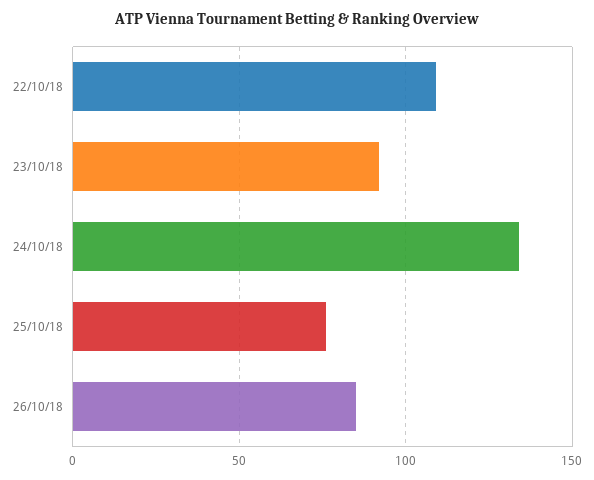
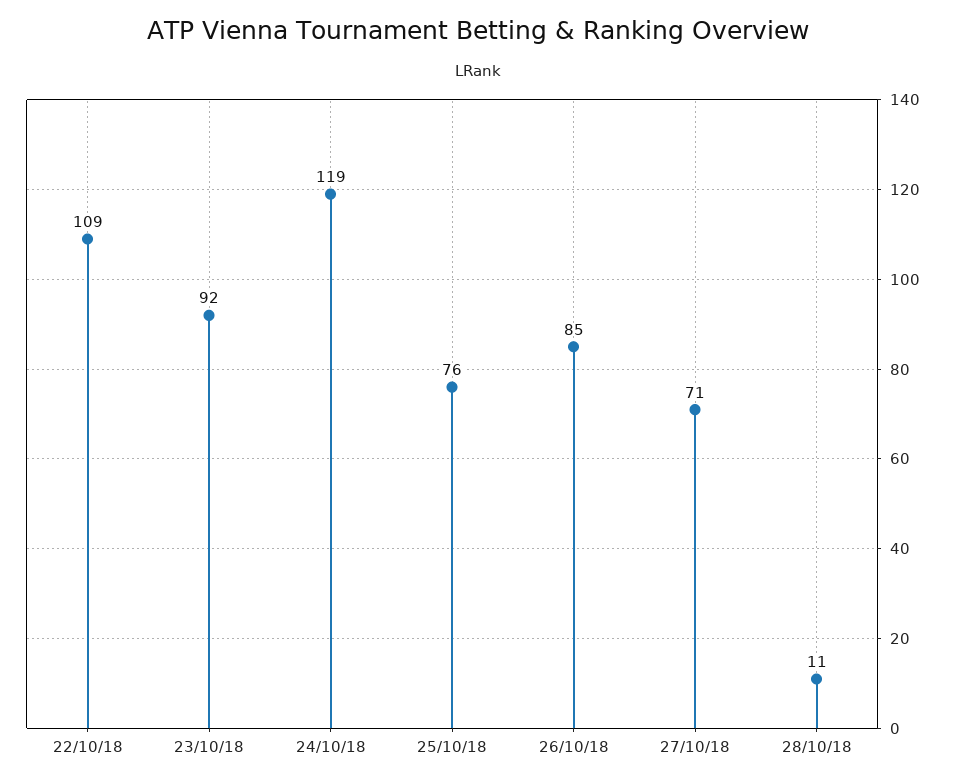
24/10/18: 135 -> 119
27/10/18: none -> 71
28/10/18: none -> 11

